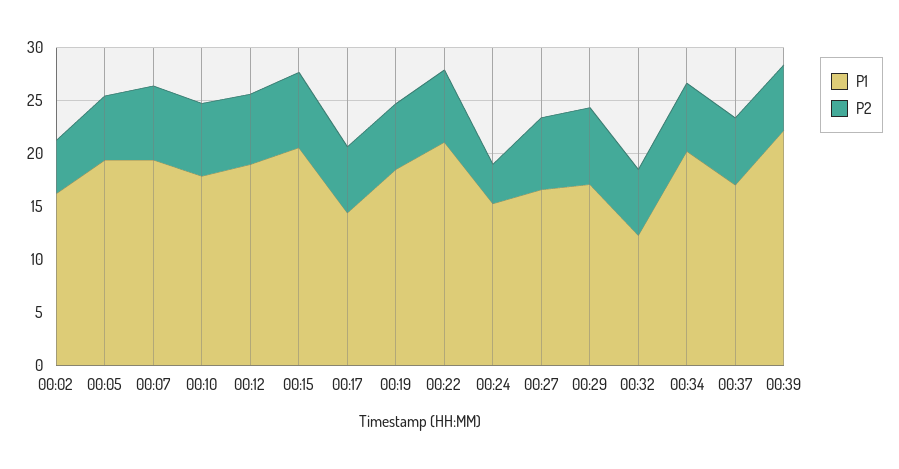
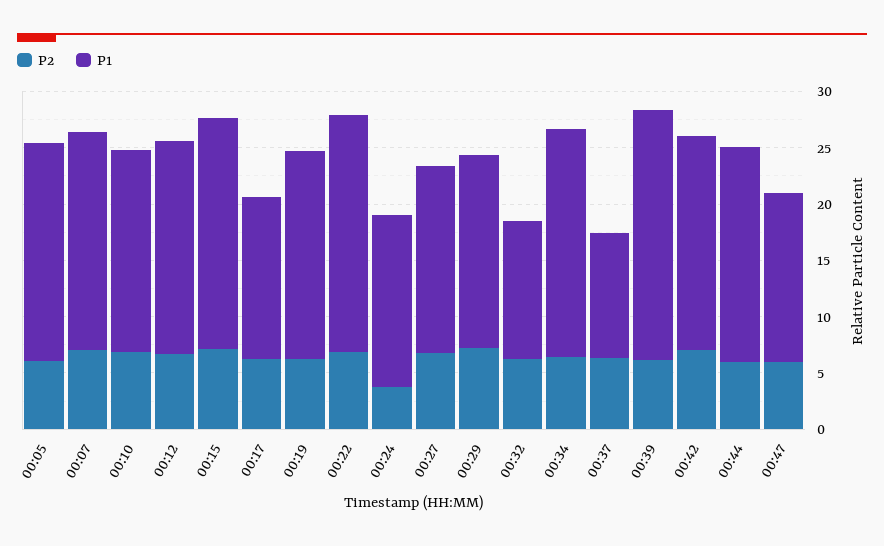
P1, 00:02: 16 -> none
P2, 00:02: 5 -> none
P1, 00:37: 17 -> 11
P2, 00:42: none -> 7
P1, 00:42: none -> 19
P2, 00:44: none -> 6
P1, 00:44: none -> 19
P2, 00:47: none -> 6
P1, 00:47: none -> 15

